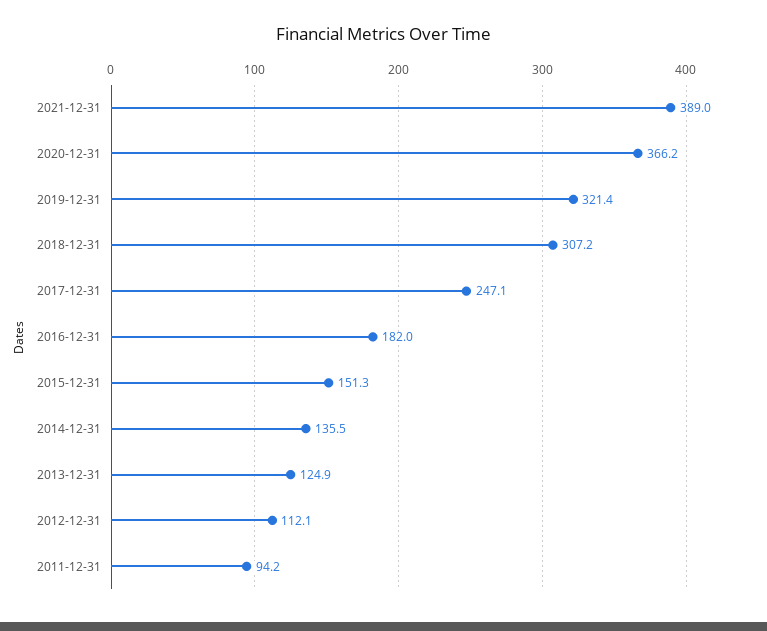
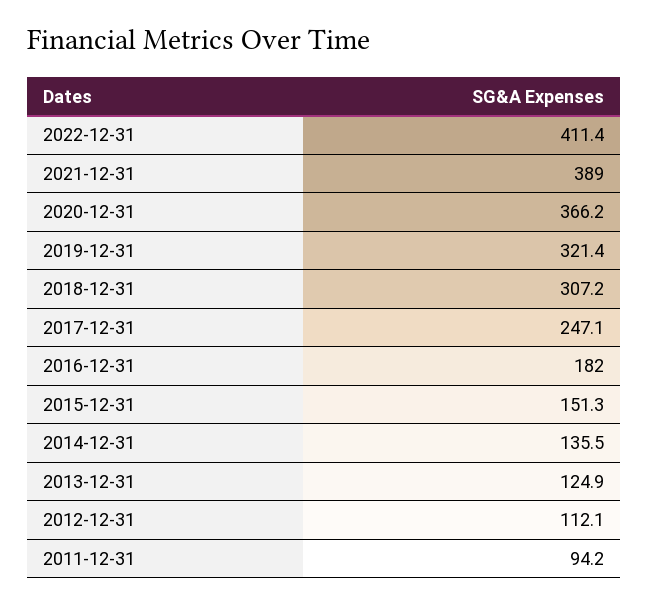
2022-12-31: none -> 411.4

